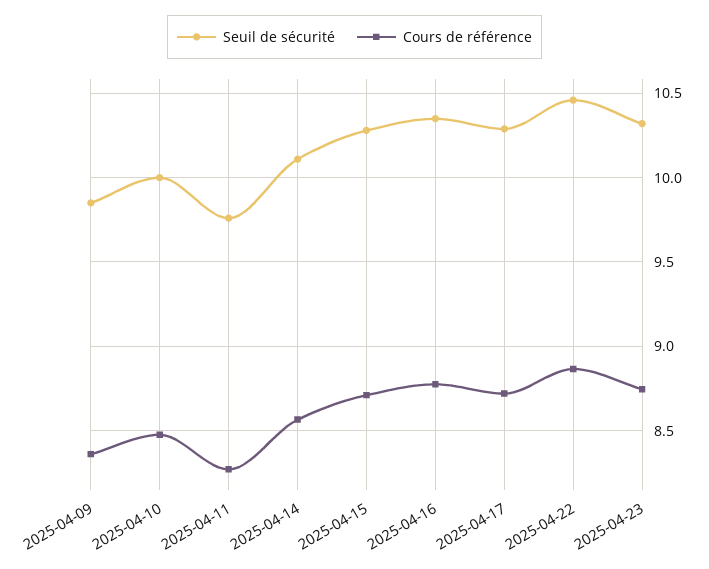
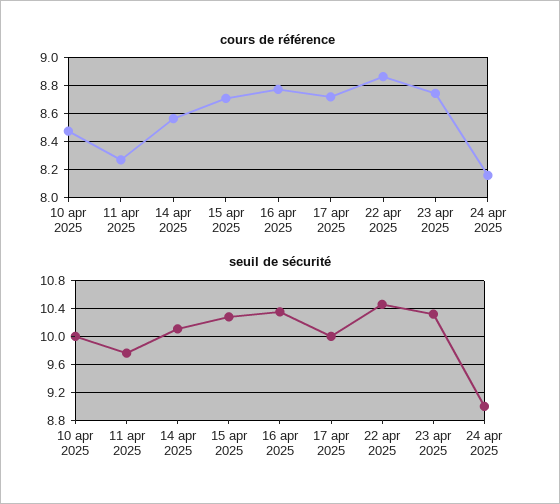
Seuil de sécurité, 2025-04-09: 9.85 -> none
Cours de référence, 2025-04-09: 8.35 -> none
Seuil de sécurité, 2025-04-17: 10.3 -> 10
Cours de référence, 24 apr 2025: none -> 8.15
Seuil de sécurité, 24 apr 2025: none -> 9

